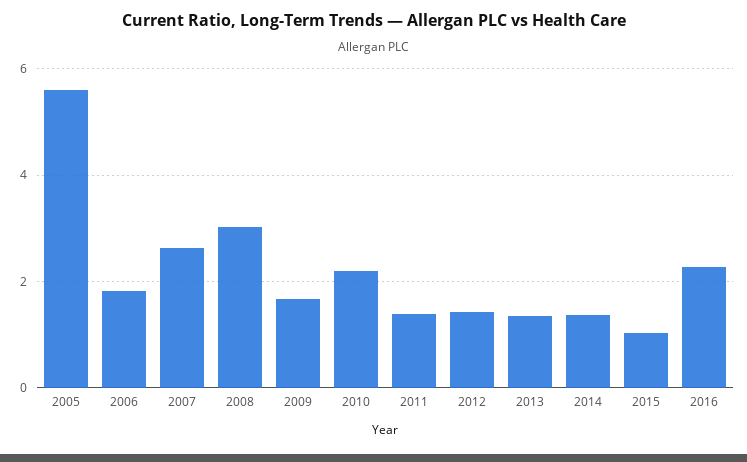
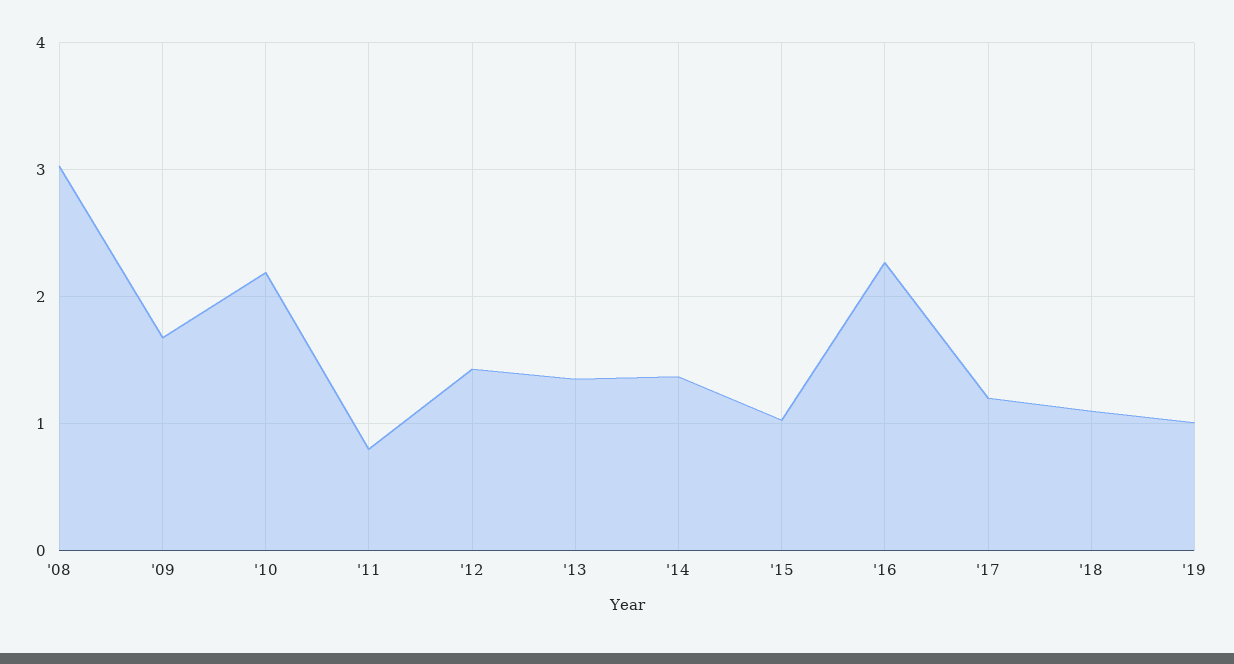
2005: 5.6 -> none
2006: 1.8 -> none
2007: 2.6 -> none
2011: 1.4 -> 0.8
'17: none -> 1.2
'18: none -> 1.1
'19: none -> 1

